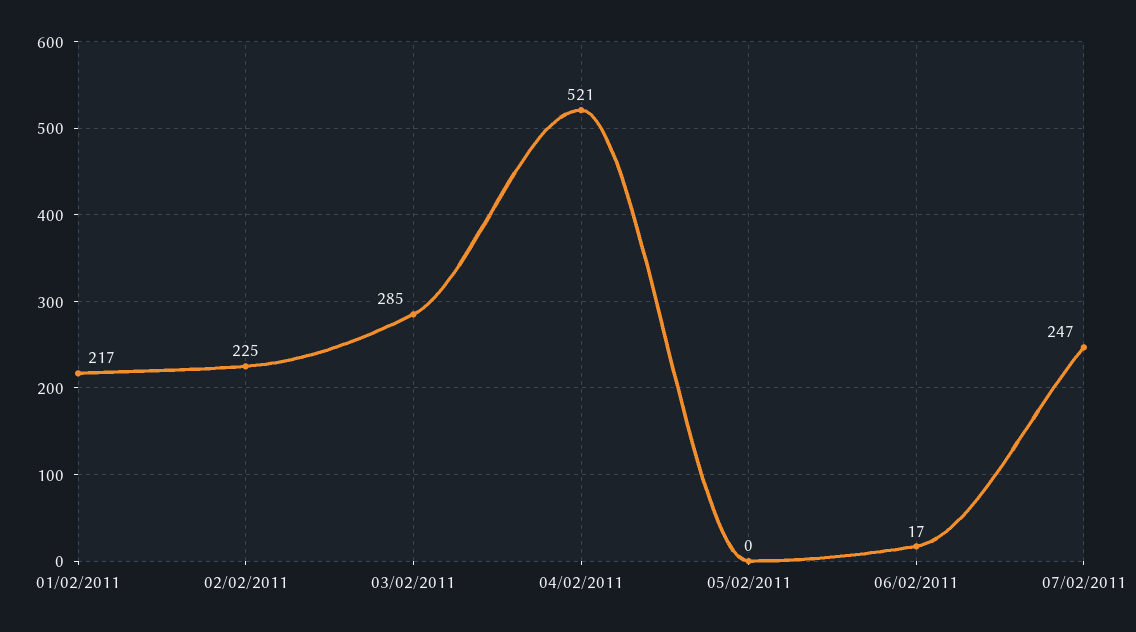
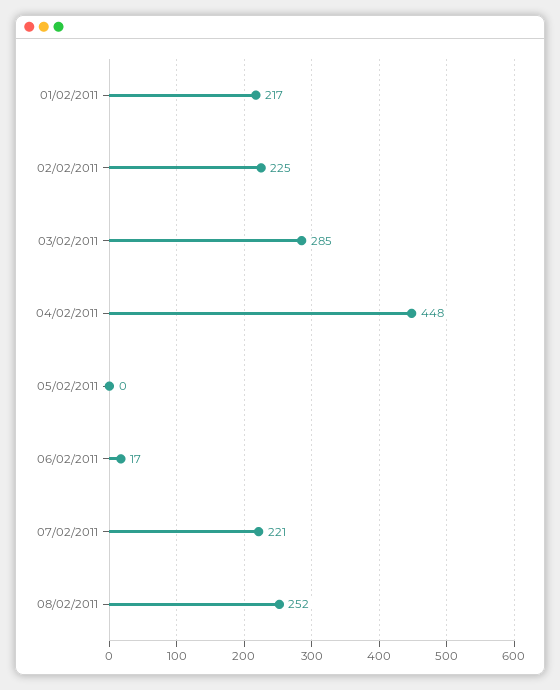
04/02/2011: 521 -> 448
07/02/2011: 247 -> 221
08/02/2011: none -> 252

